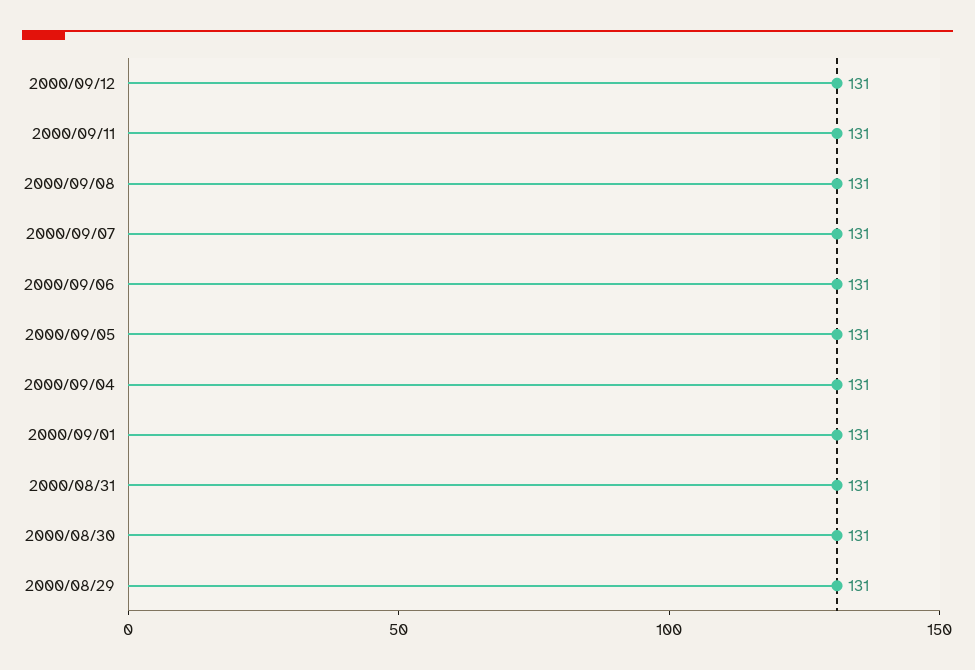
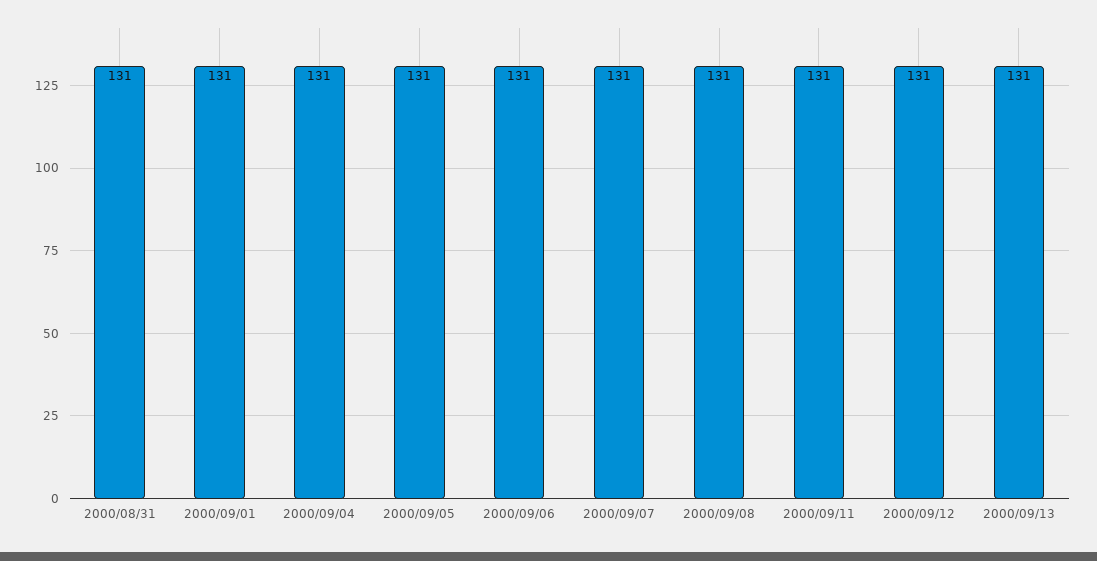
2000/08/30: 131 -> none
2000/08/29: 131 -> none
2000/09/13: none -> 131

